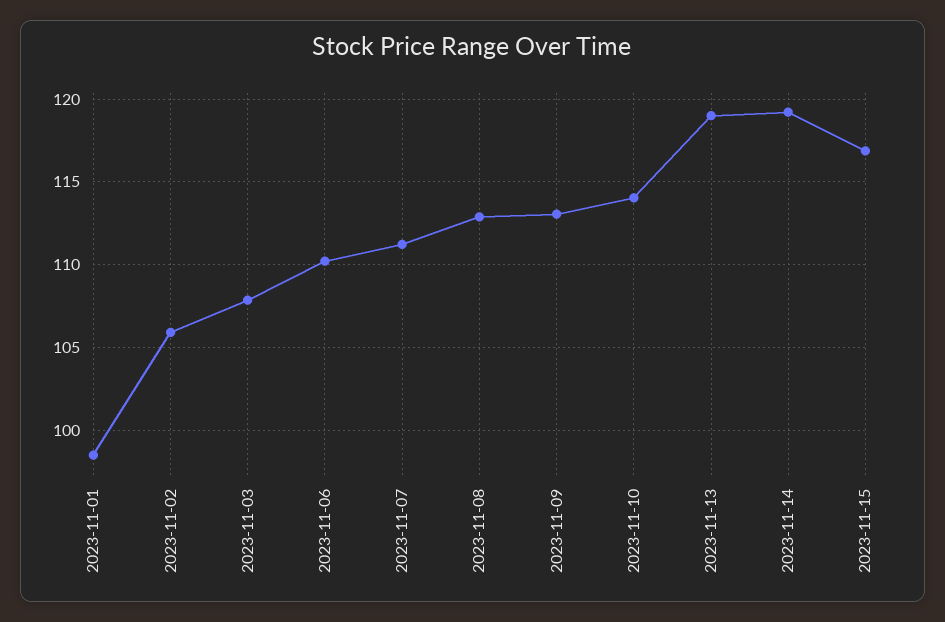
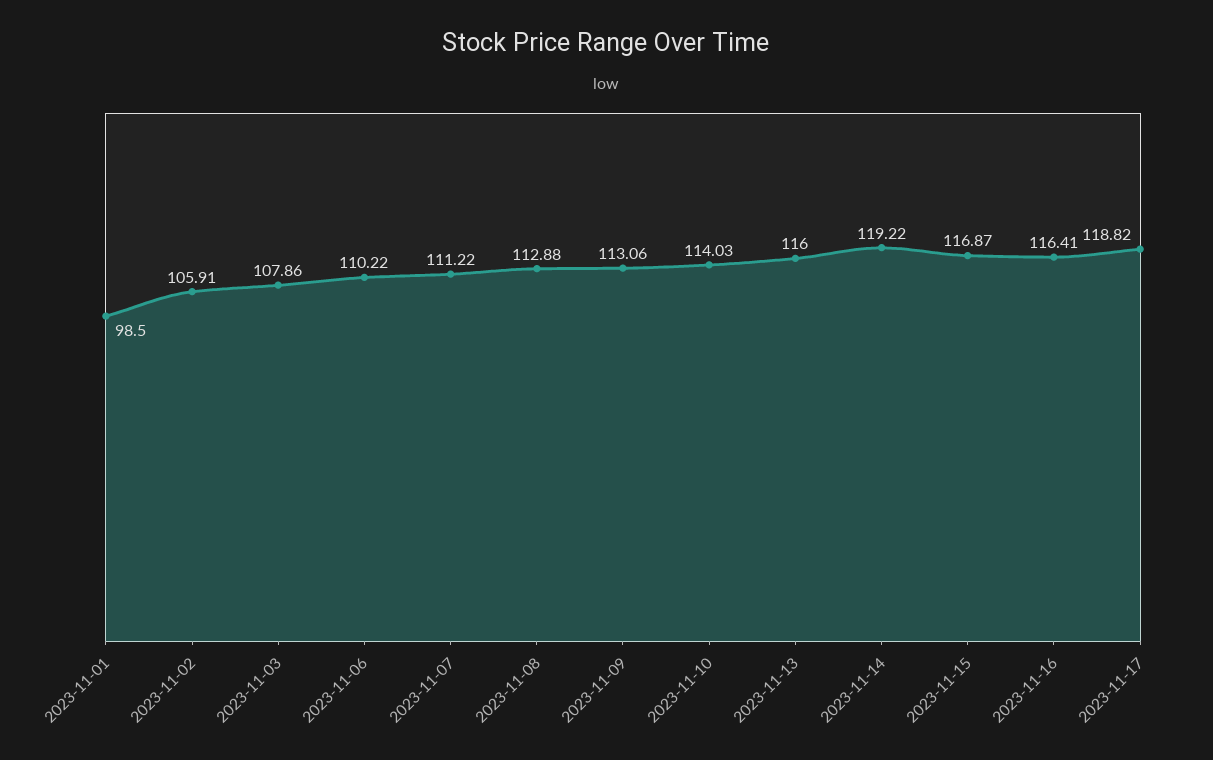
2023-11-13: 119 -> 116
2023-11-16: none -> 116.41
2023-11-17: none -> 118.82

